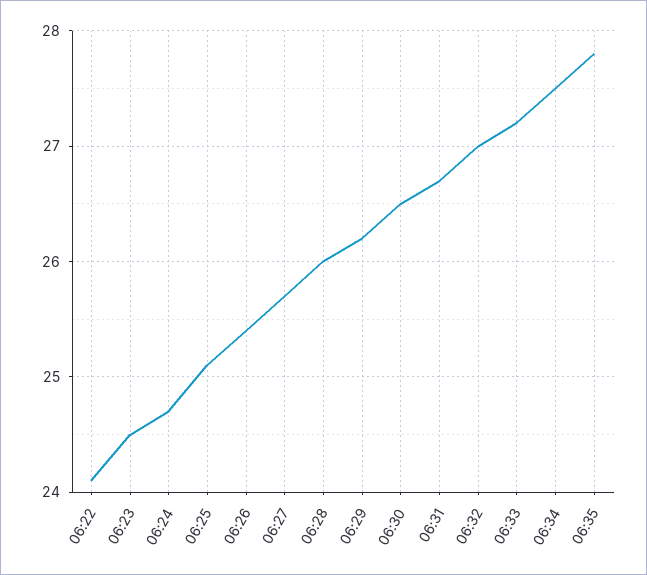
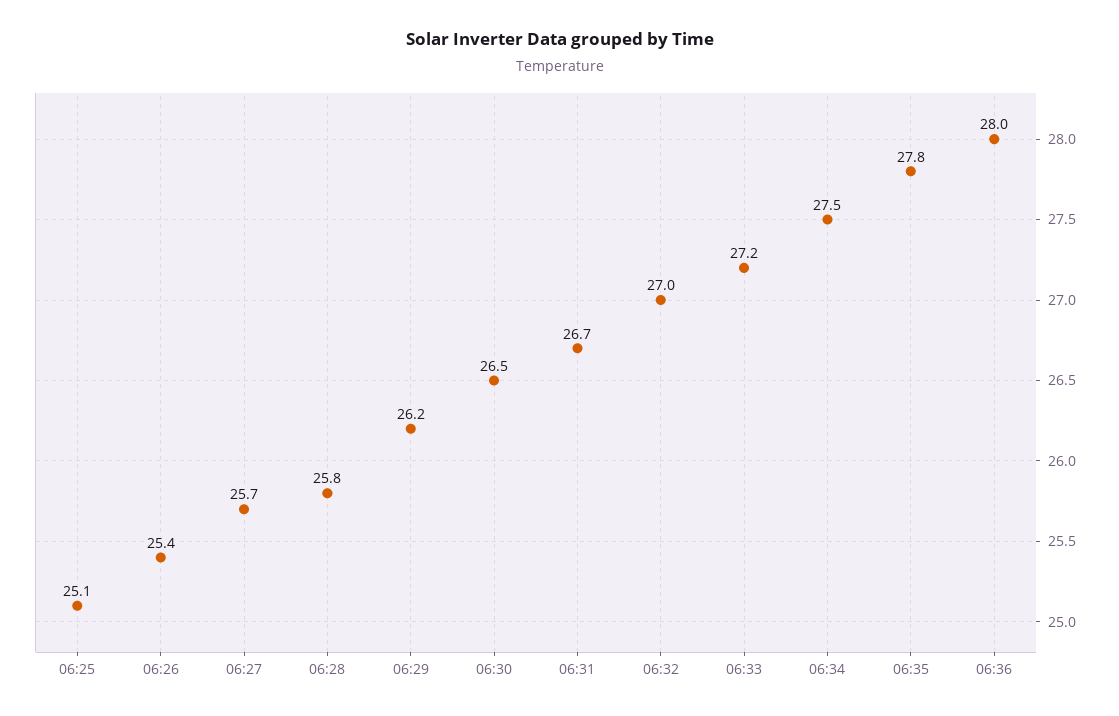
06:22: 24.1 -> none
06:23: 24.5 -> none
06:24: 24.7 -> none
06:28: 26 -> 25.8
06:36: none -> 28

